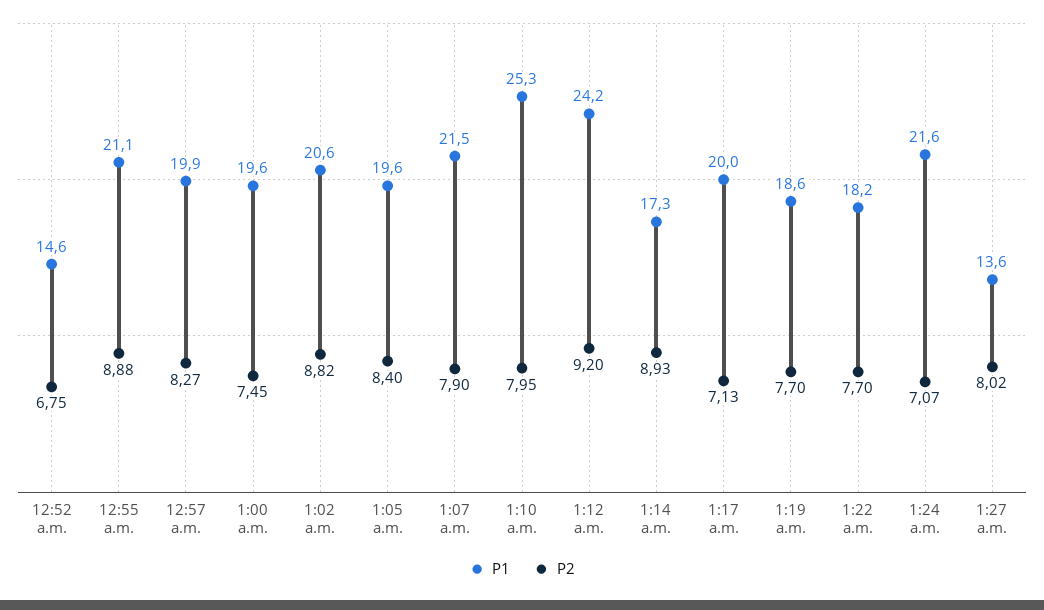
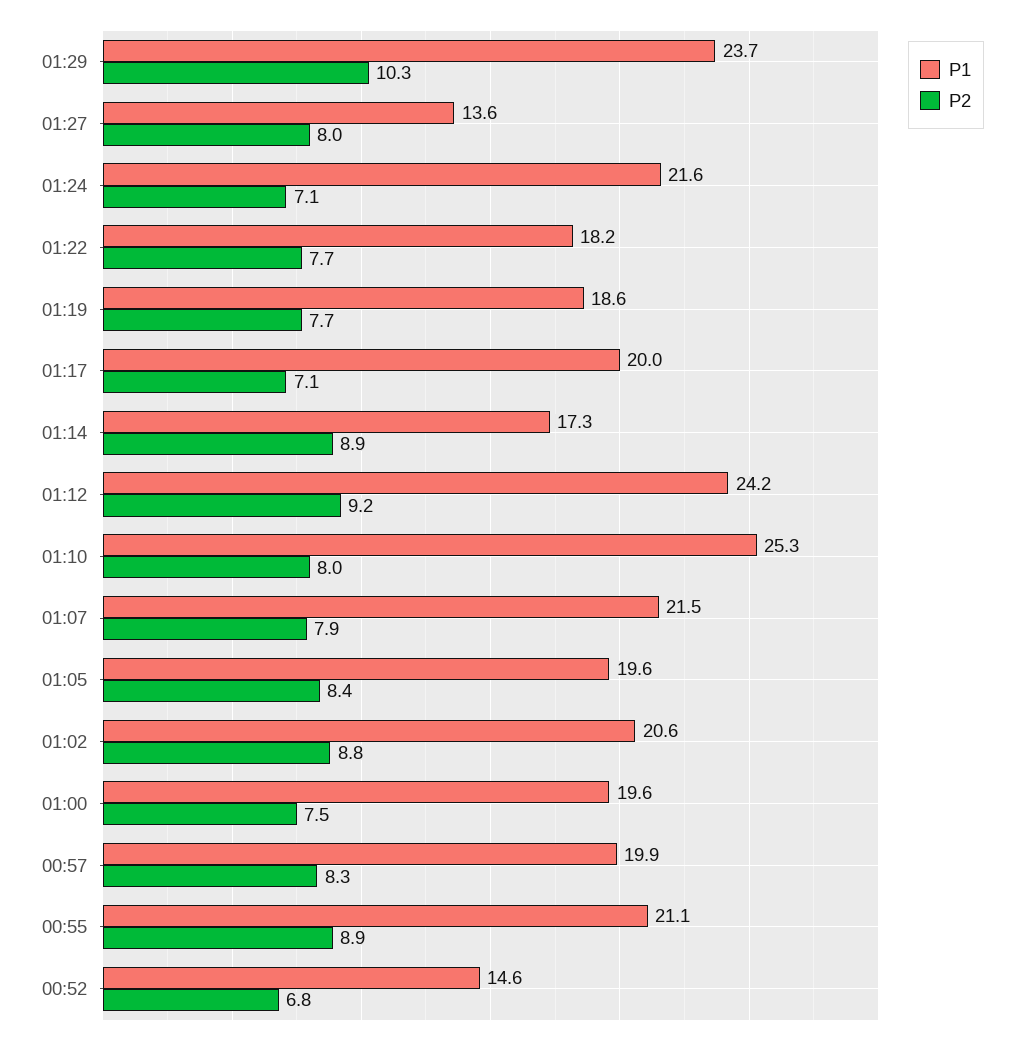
P1, 01:29: none -> 23.7
P2, 01:29: none -> 10.3

